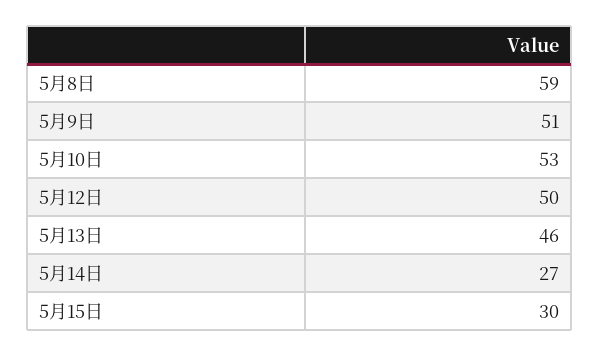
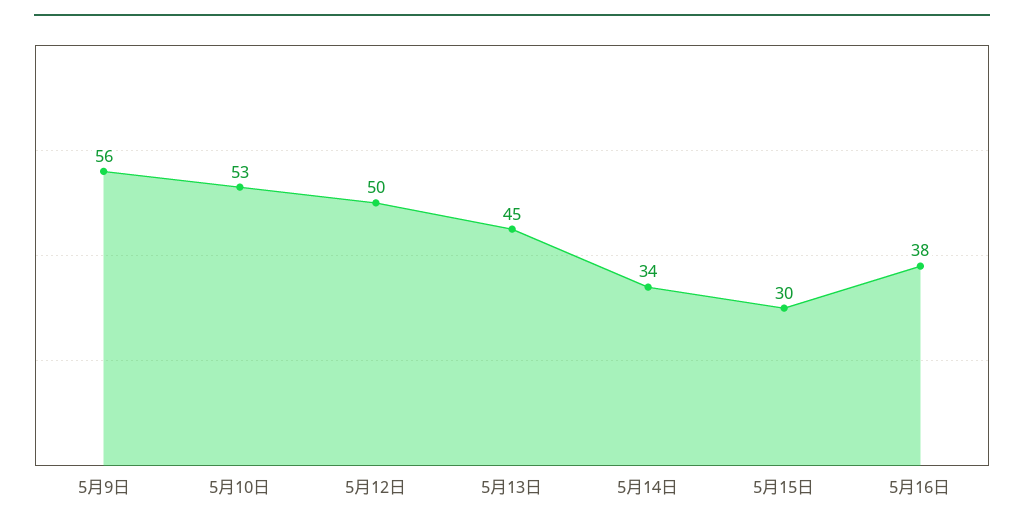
5月8日: 59 -> none
5月9日: 51 -> 56
5月13日: 46 -> 45
5月14日: 27 -> 34
5月16日: none -> 38

